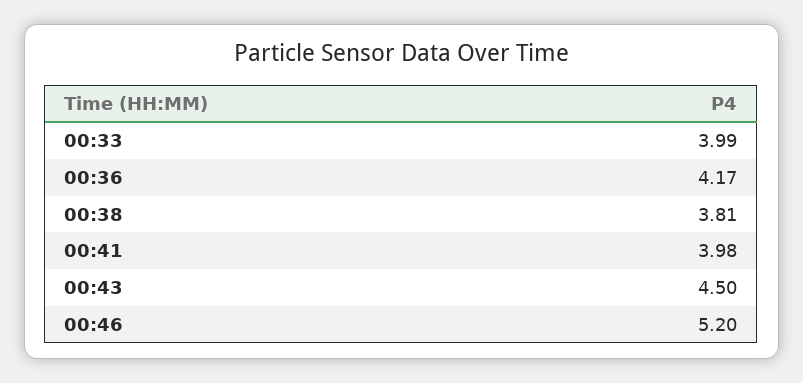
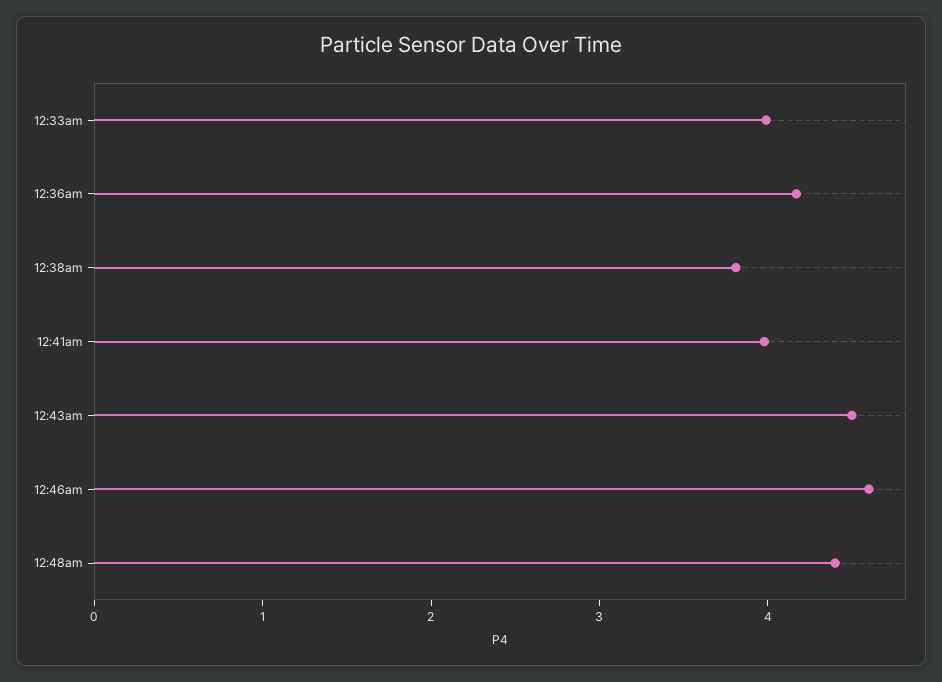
00:46: 5.2 -> 4.6
12:48am: none -> 4.4

